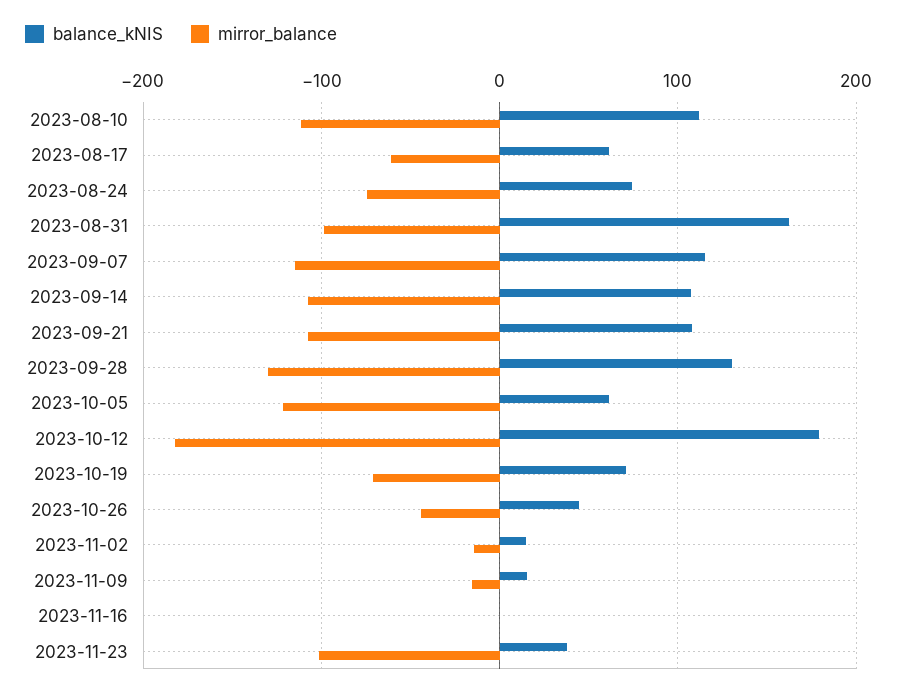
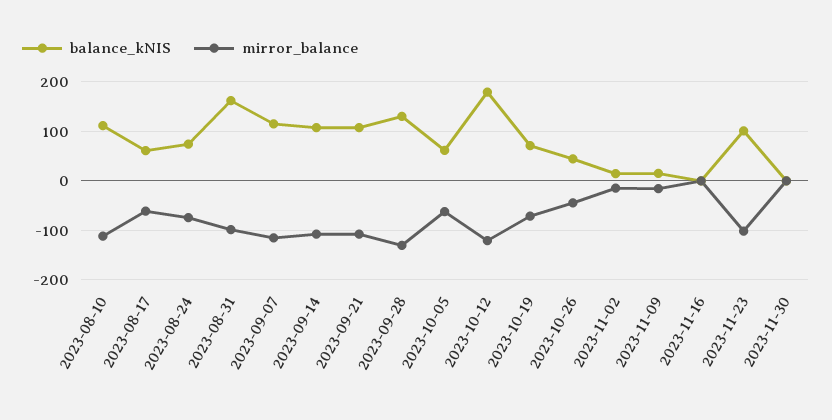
mirror_balance, 2023-10-05: -120 -> -60
mirror_balance, 2023-10-12: -180 -> -120
balance_kNIS, 2023-11-23: 40 -> 100
balance_kNIS, 2023-11-30: none -> 0
mirror_balance, 2023-11-30: none -> 0

